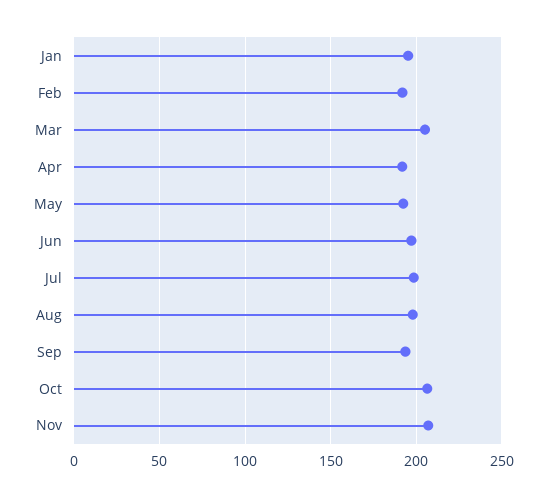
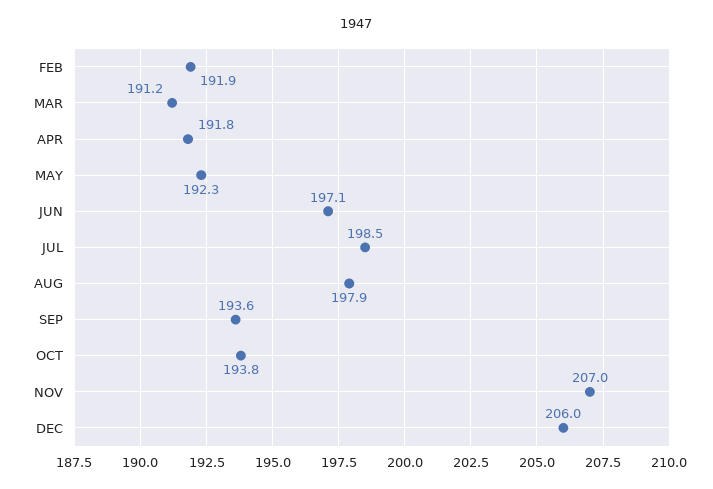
Jan: 195 -> none
Mar: 205 -> 191.2
Oct: 205 -> 193.8
DEC: none -> 206

